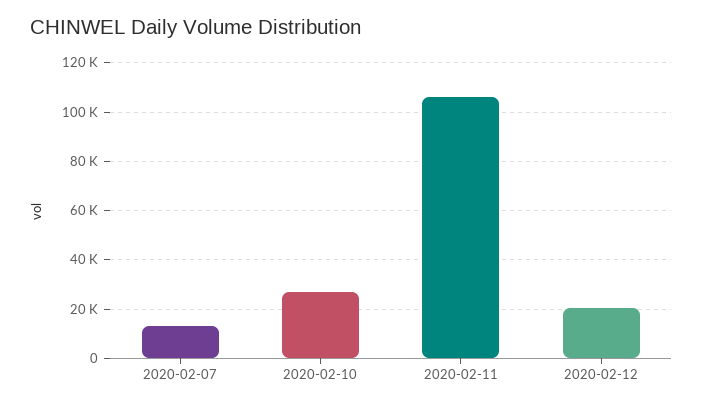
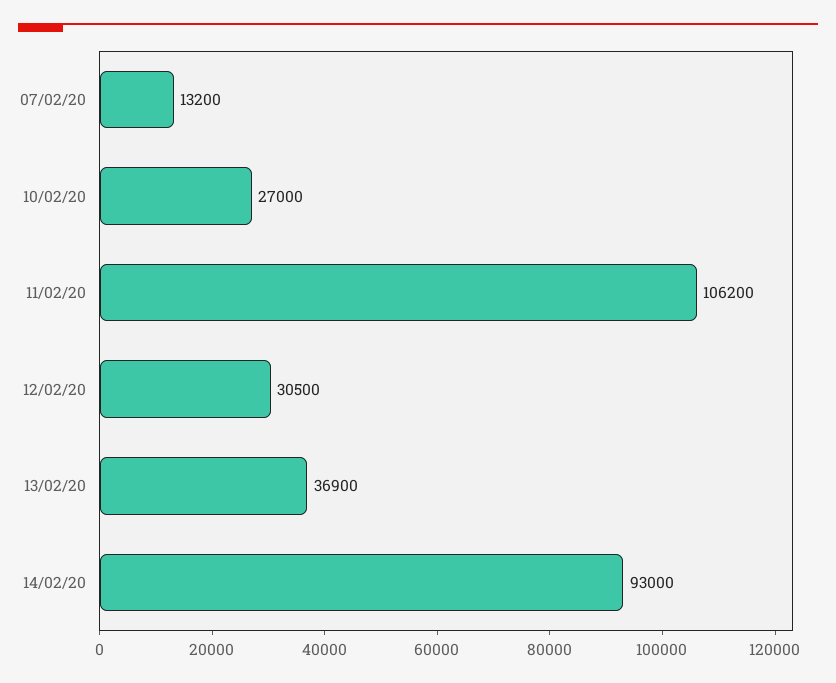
2020-02-12: 20000 -> 30500
13/02/20: none -> 36900
14/02/20: none -> 93000

